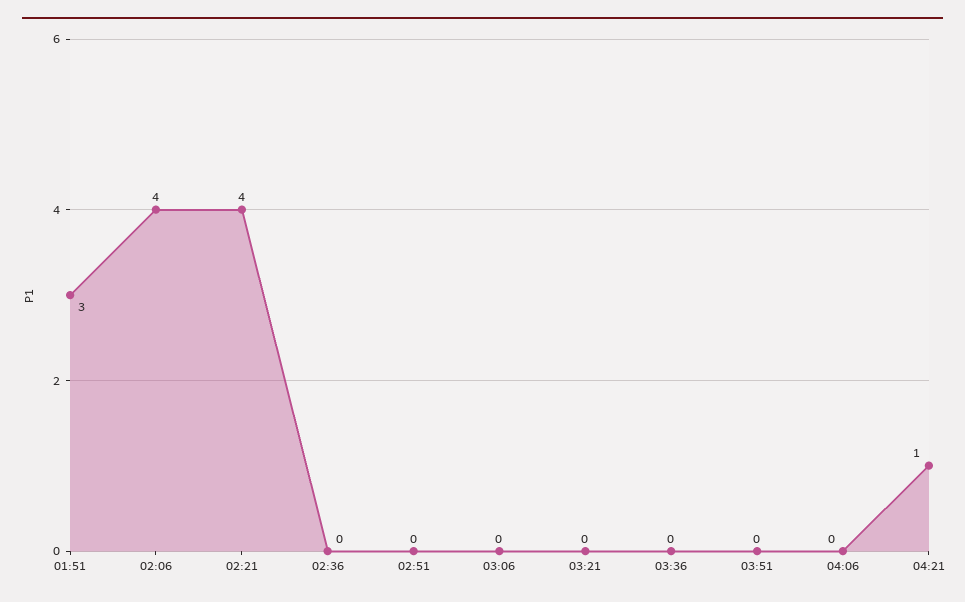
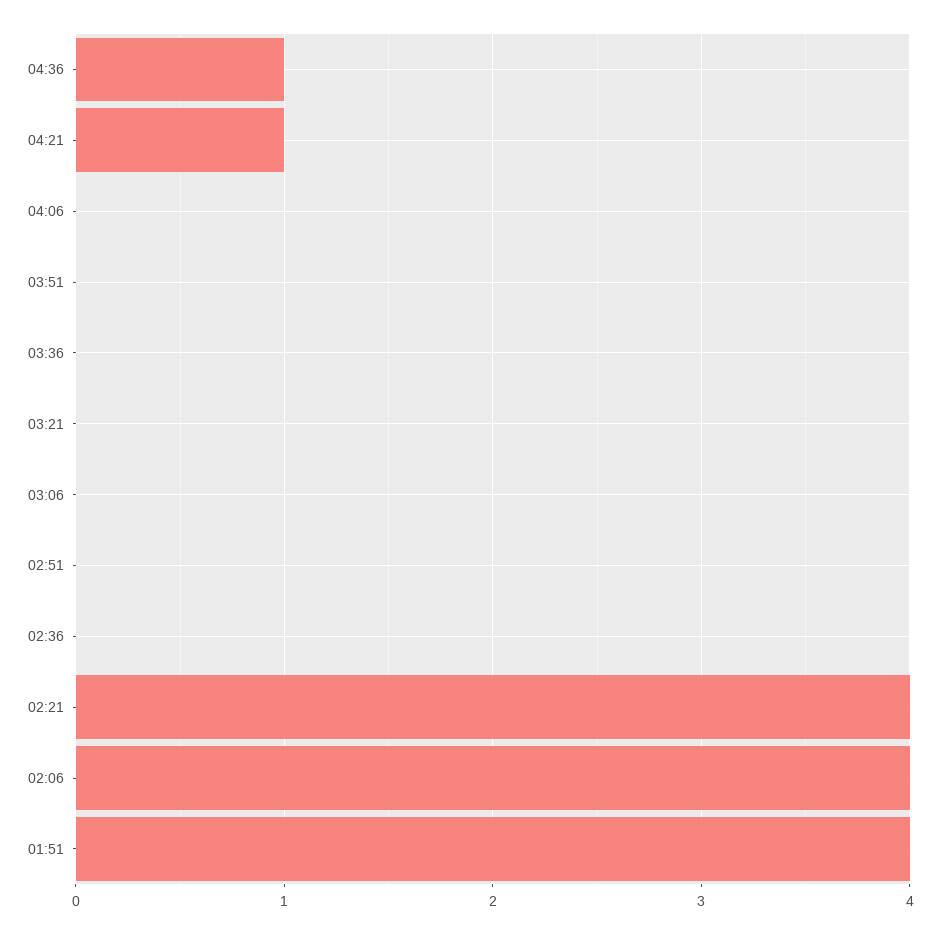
01:51: 3 -> 4
04:36: none -> 1

